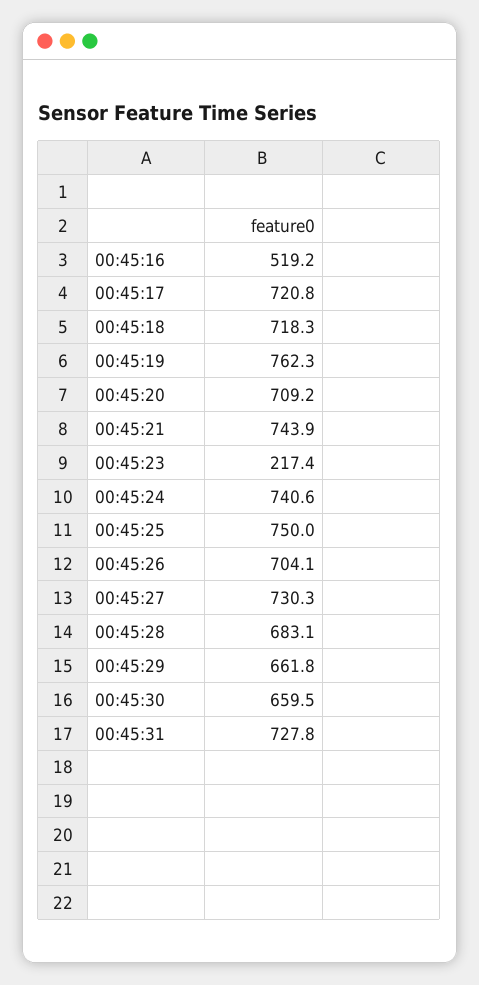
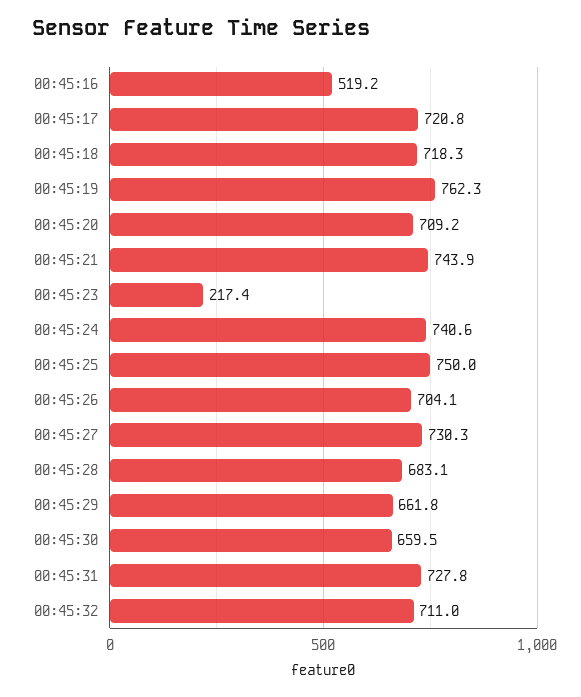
00:45:32: none -> 711

